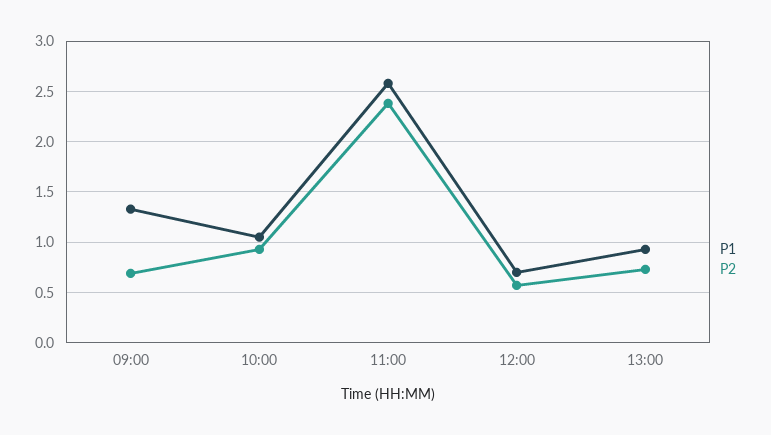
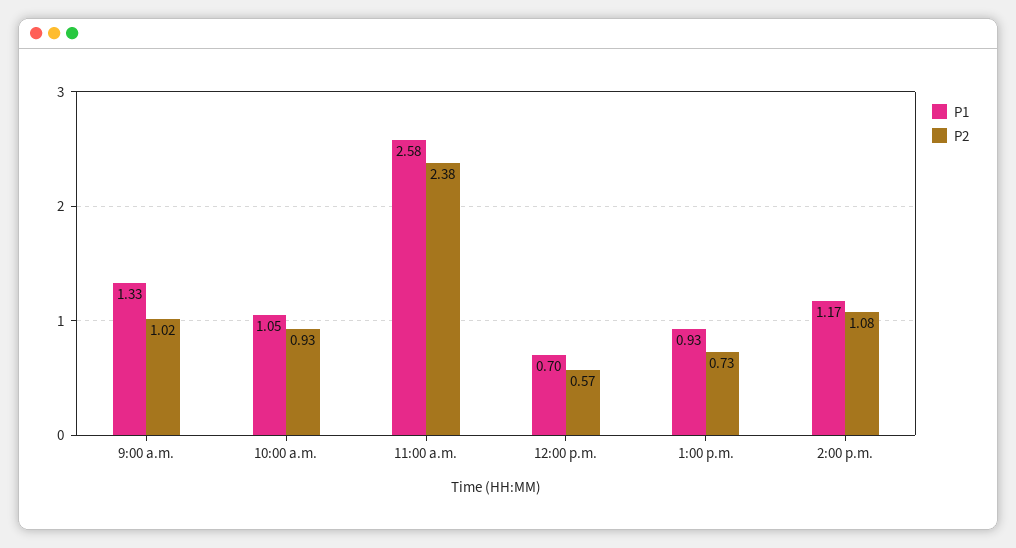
P2, 09:00: 0.7 -> 1.02
P1, 2:00 p.m.: none -> 1.17
P2, 2:00 p.m.: none -> 1.08

